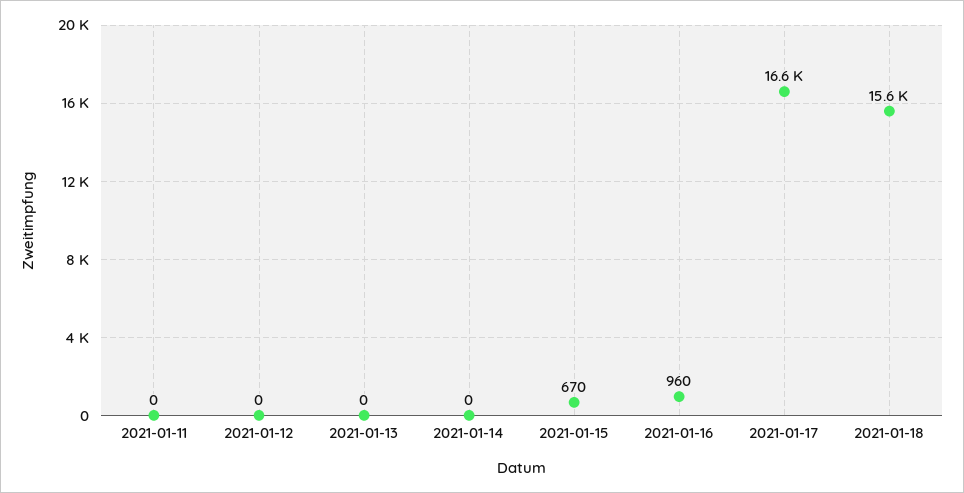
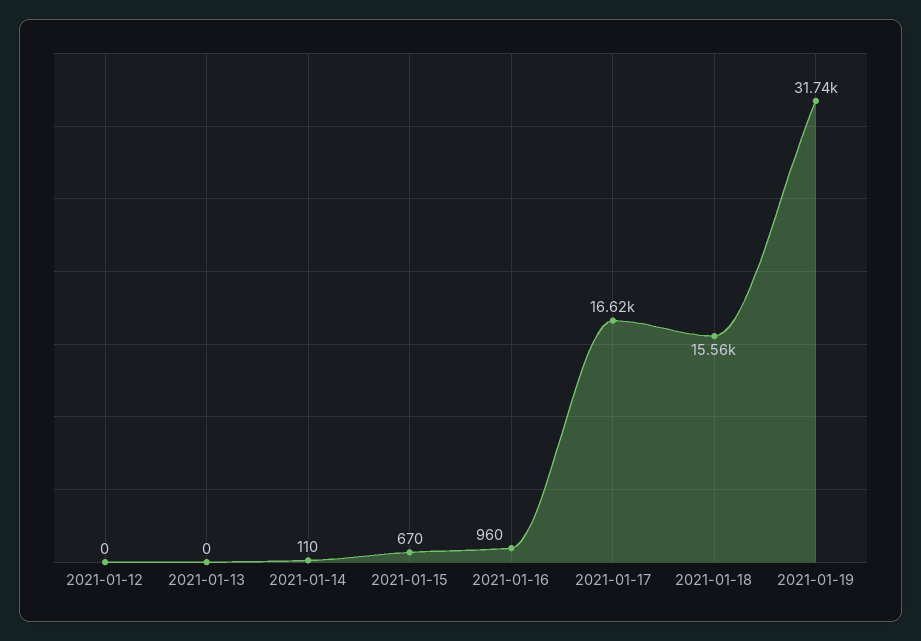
2021-01-11: 0 -> none
2021-01-14: 0 -> 110
2021-01-19: none -> 31740

